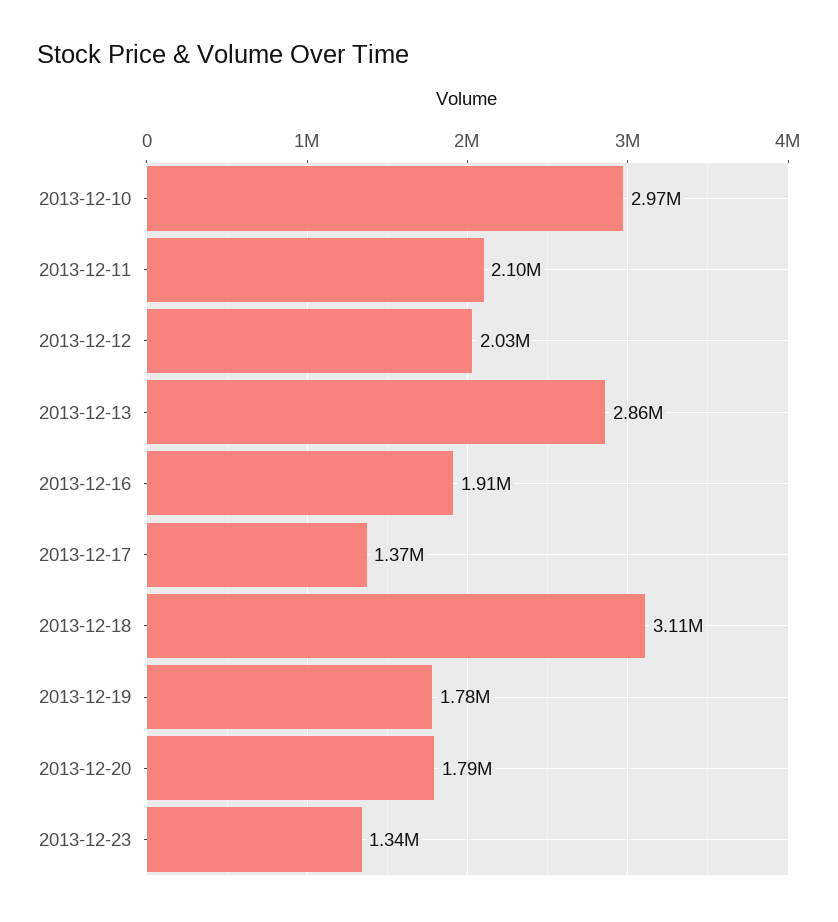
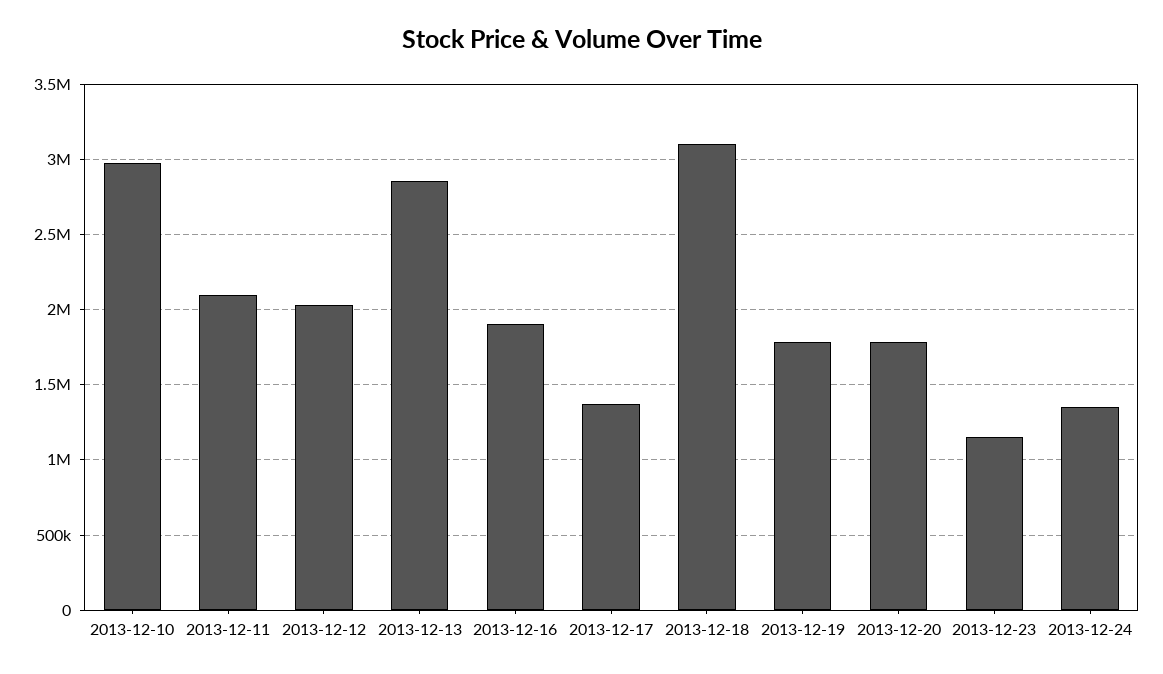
2013-12-23: 1340000 -> 1150000
2013-12-24: none -> 1350000

